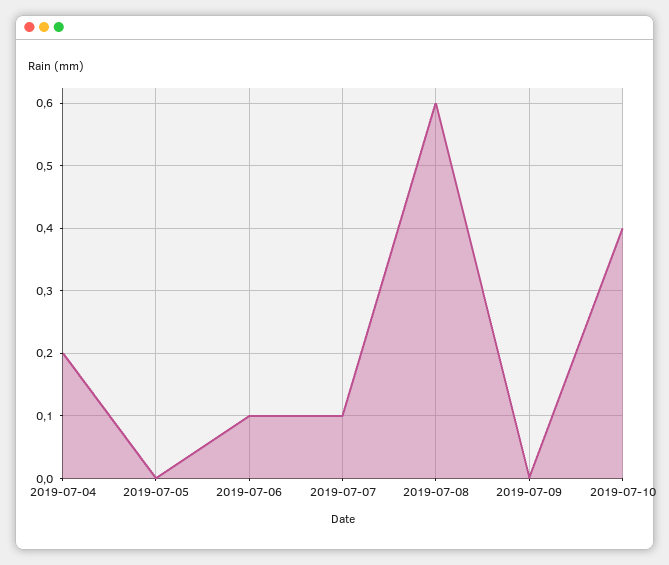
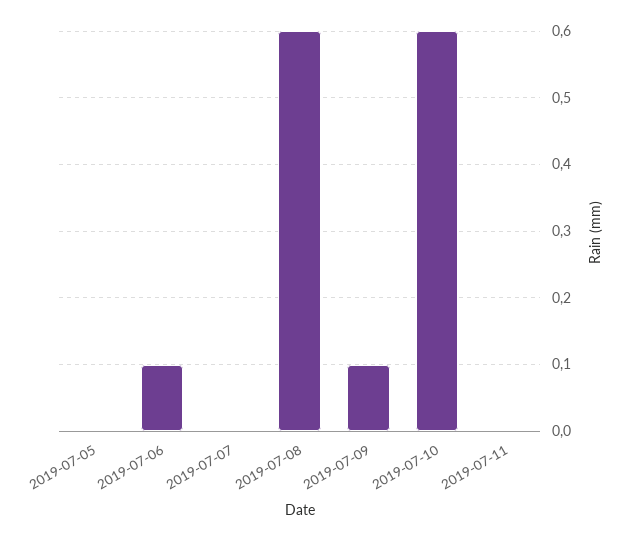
2019-07-04: 0.2 -> none
2019-07-07: 0.1 -> 0
2019-07-09: 0 -> 0.1
2019-07-10: 0.4 -> 0.6
2019-07-11: none -> 0

